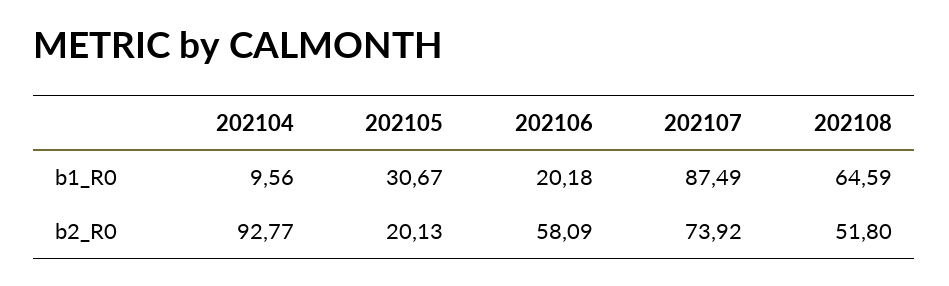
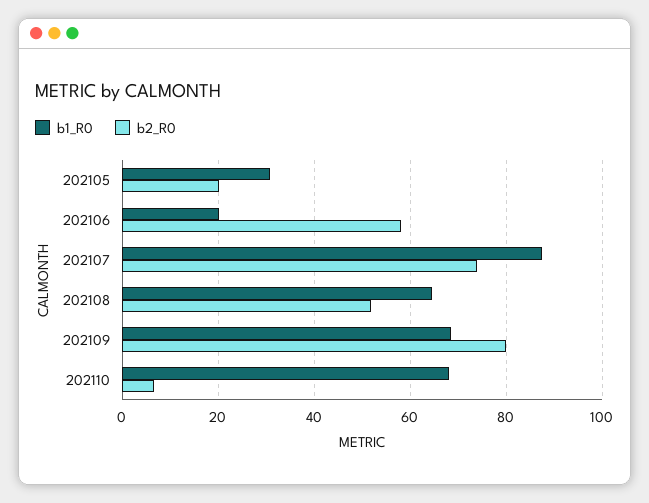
b1_R0, 202104: 9.56 -> none
b2_R0, 202104: 92.77 -> none
b1_R0, 202109: none -> 68
b2_R0, 202109: none -> 80
b1_R0, 202110: none -> 68
b2_R0, 202110: none -> 6

